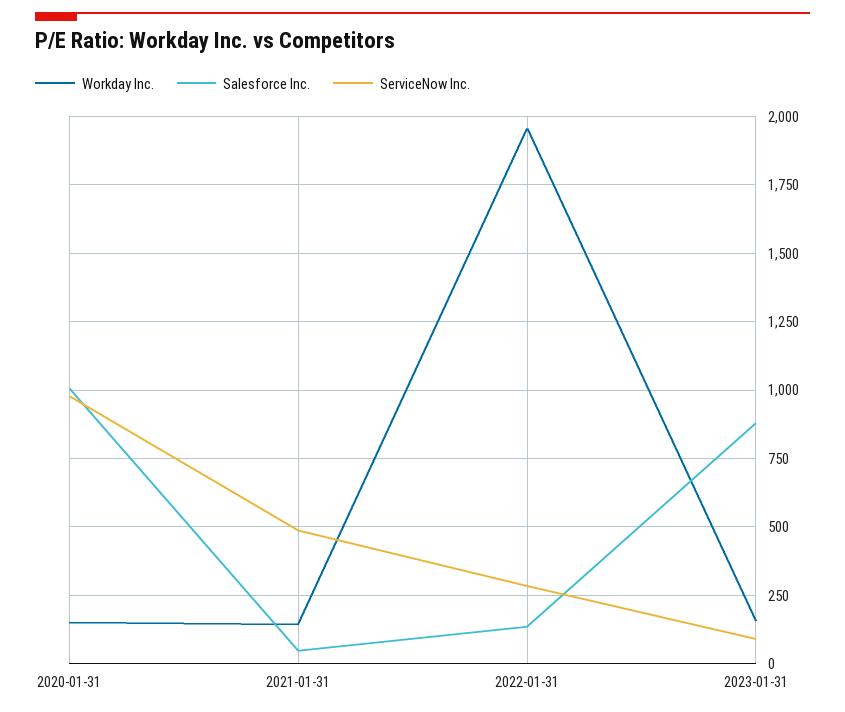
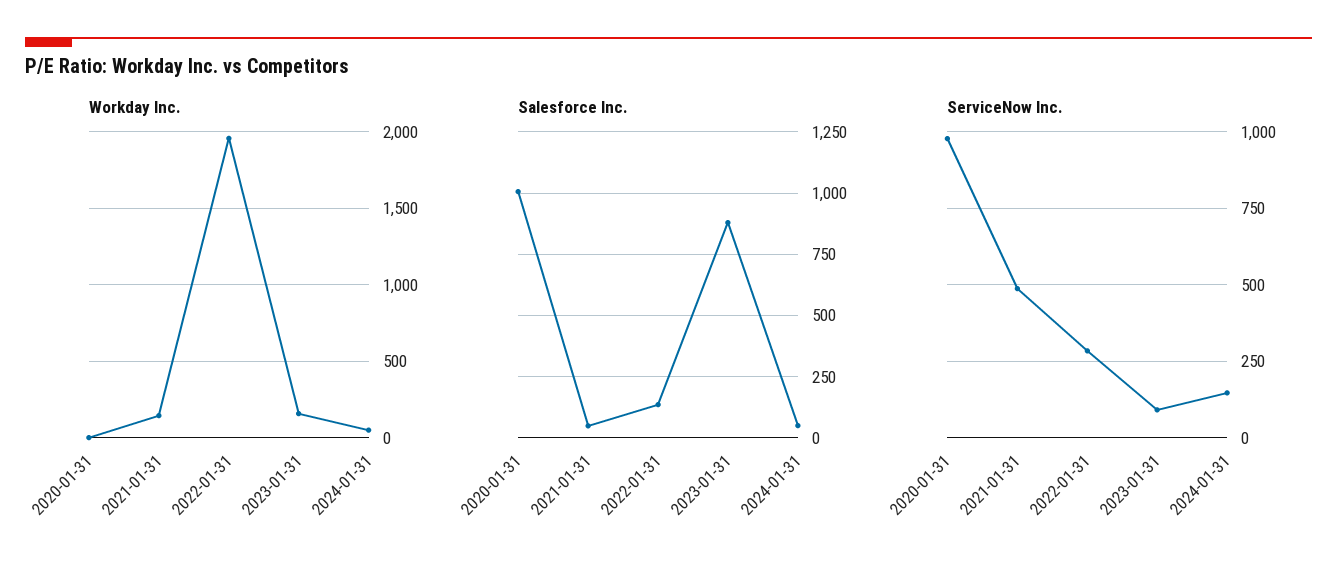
Workday Inc., 2020-01-31: 150 -> 0
Workday Inc., 2024-01-31: none -> 50
Salesforce Inc., 2024-01-31: none -> 50
ServiceNow Inc., 2024-01-31: none -> 150

